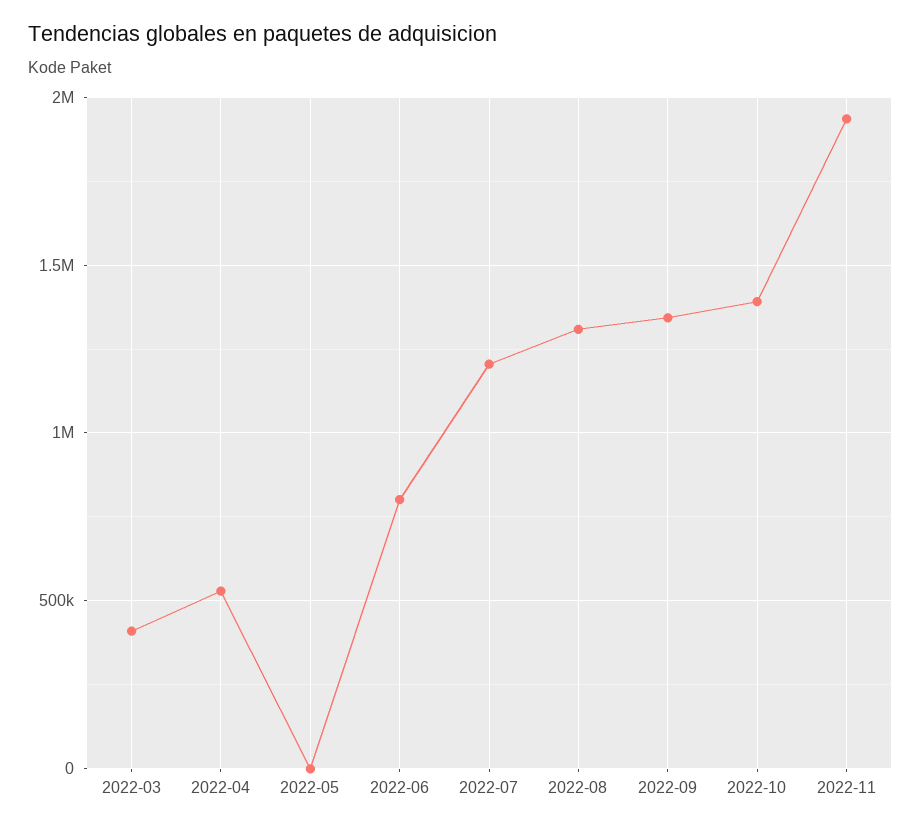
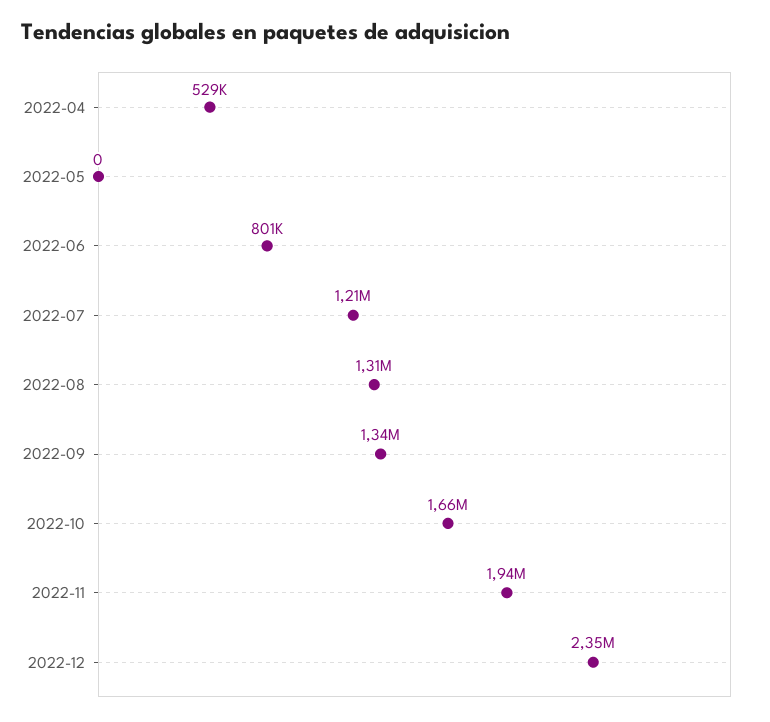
2022-03: 400000 -> none
2022-10: 1400000 -> 1660000
2022-12: none -> 2350000

